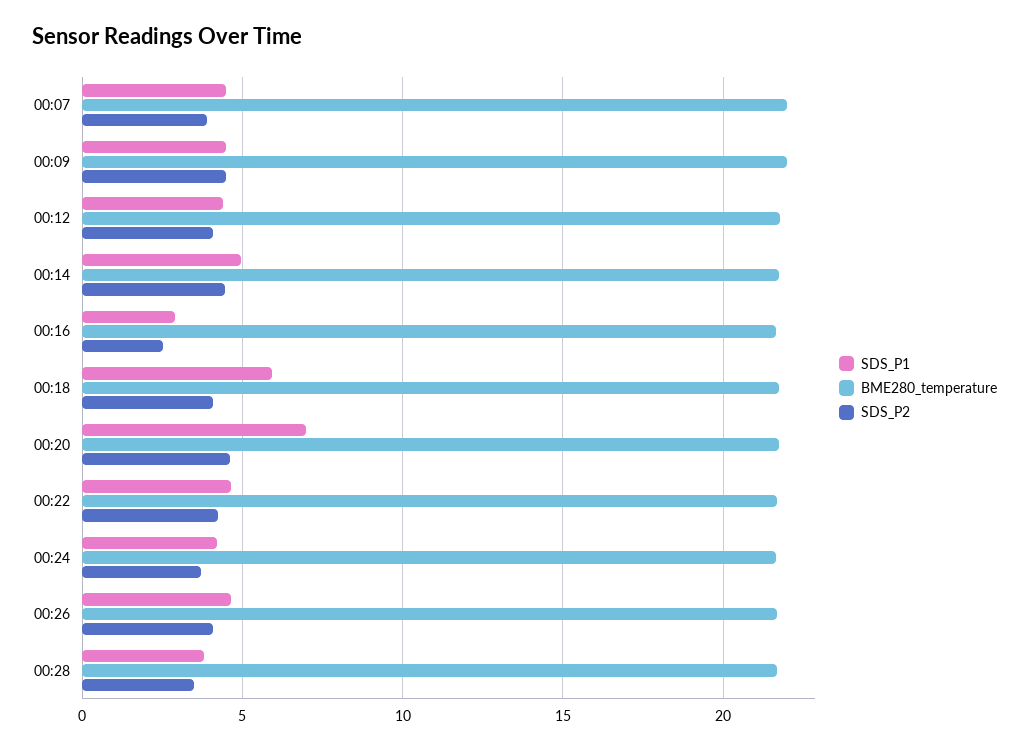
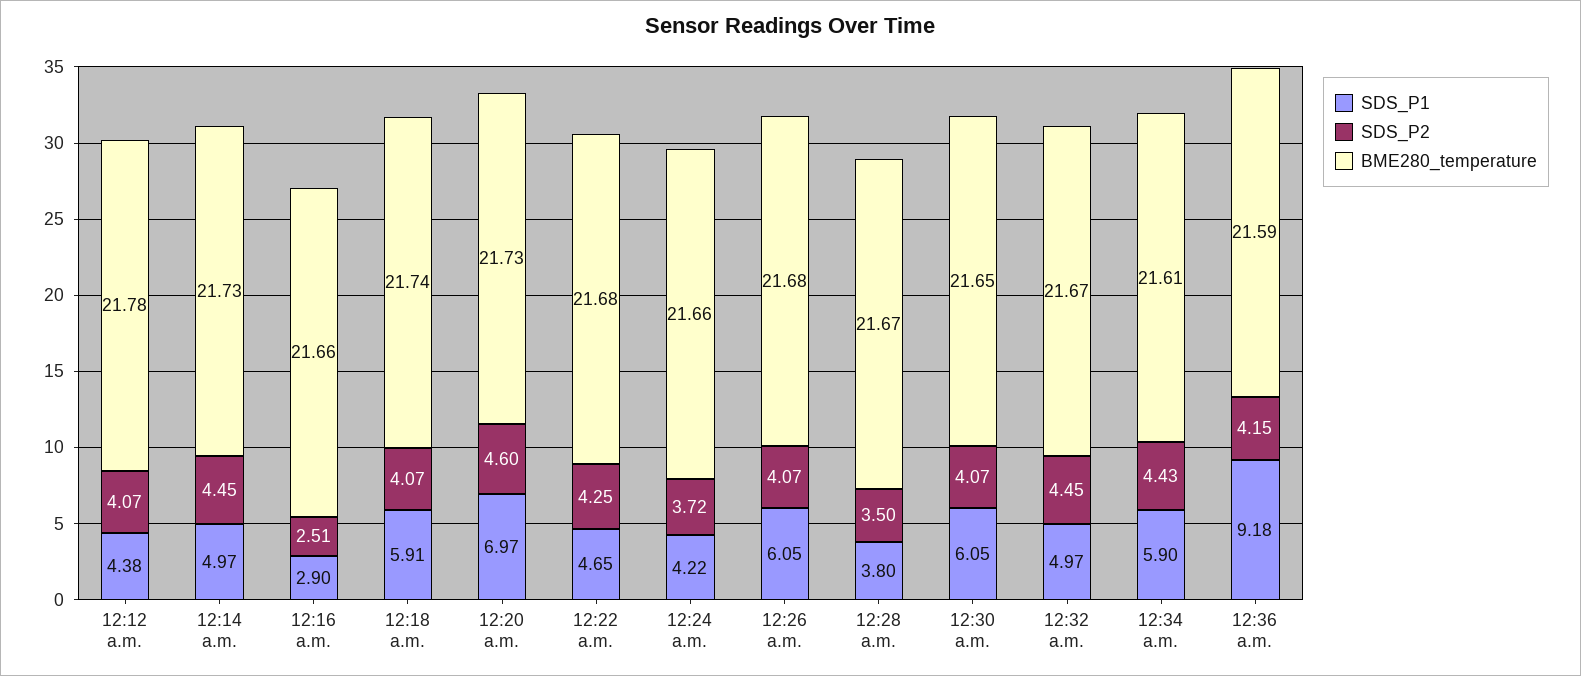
SDS_P1, 00:07: 4.5 -> none
BME280_temperature, 00:07: 22 -> none
SDS_P2, 00:07: 4 -> none
SDS_P1, 00:09: 4.5 -> none
BME280_temperature, 00:09: 22 -> none
SDS_P2, 00:09: 4.5 -> none
SDS_P1, 00:26: 4.5 -> 6.05
SDS_P1, 12:30 a.m.: none -> 6.05
SDS_P2, 12:30 a.m.: none -> 4.07
BME280_temperature, 12:30 a.m.: none -> 21.65
SDS_P1, 12:32 a.m.: none -> 4.97
SDS_P2, 12:32 a.m.: none -> 4.45
BME280_temperature, 12:32 a.m.: none -> 21.67
SDS_P1, 12:34 a.m.: none -> 5.9
SDS_P2, 12:34 a.m.: none -> 4.43
BME280_temperature, 12:34 a.m.: none -> 21.61
SDS_P1, 12:36 a.m.: none -> 9.18
SDS_P2, 12:36 a.m.: none -> 4.15
BME280_temperature, 12:36 a.m.: none -> 21.59

